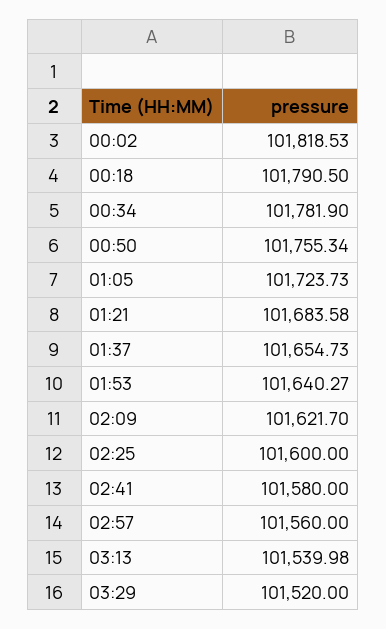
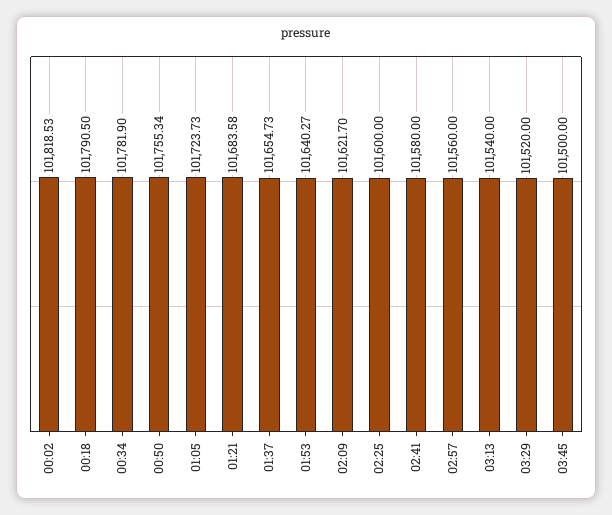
03:13: 101539.98 -> 101540
03:45: none -> 101500

